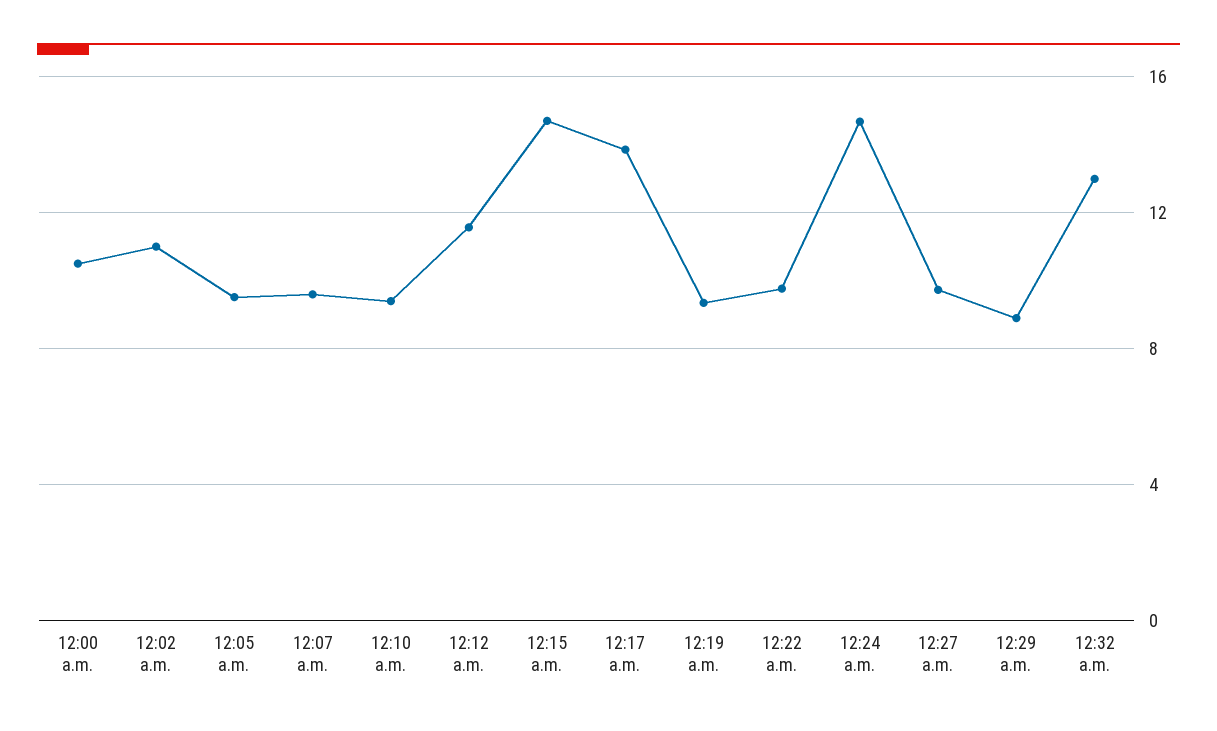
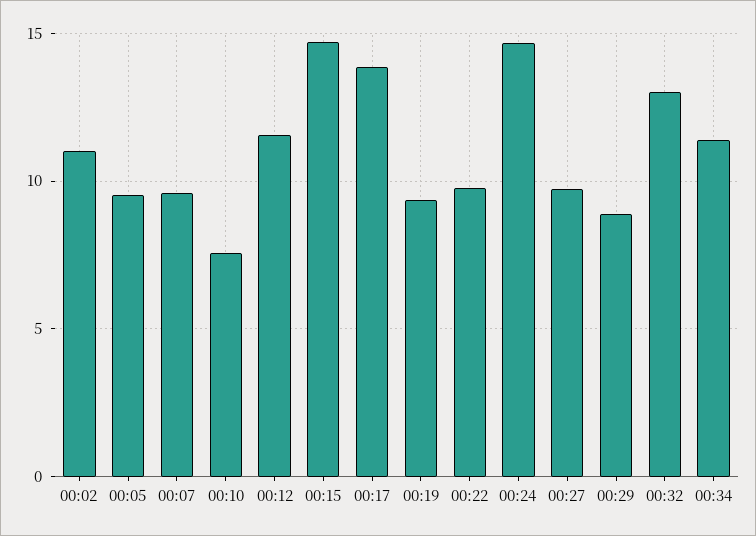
12:00 a.m.: 10.5 -> none
12:10 a.m.: 9.5 -> 7.5
00:34: none -> 11.5

